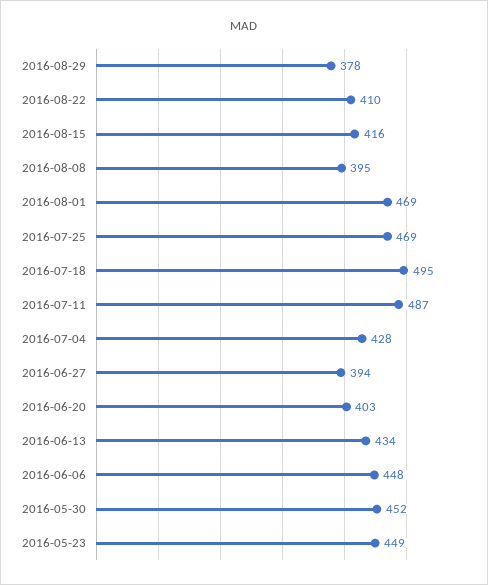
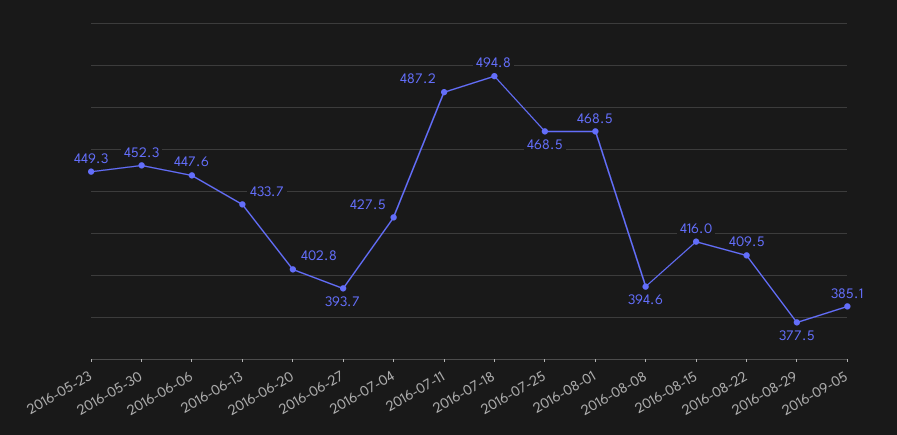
2016-09-05: none -> 385.1

